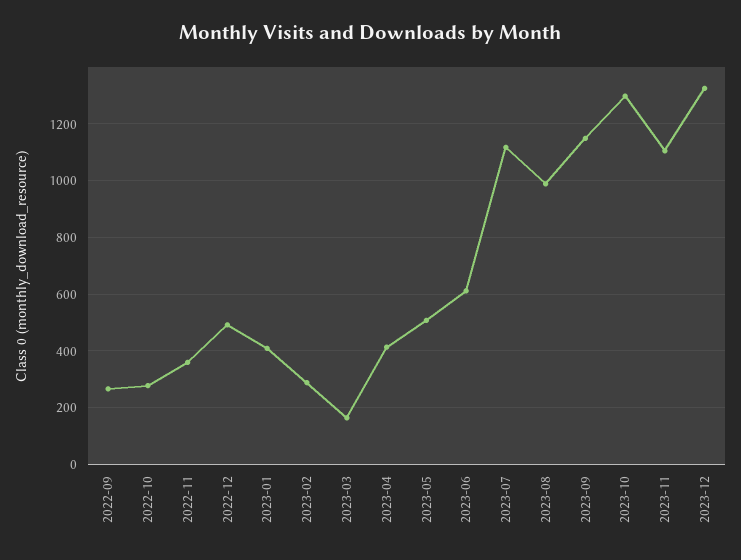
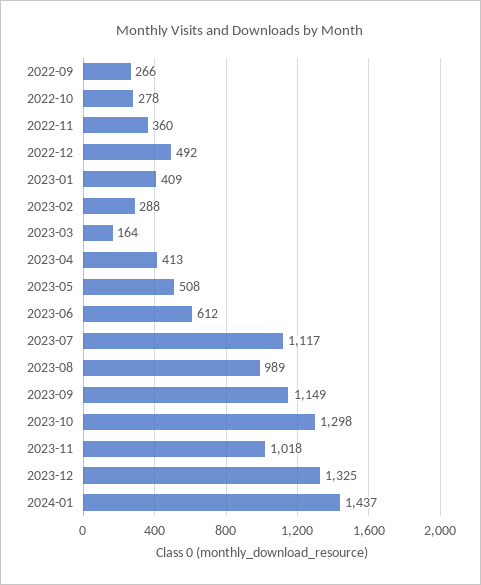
2023-11: 1100 -> 1018
2024-01: none -> 1437

